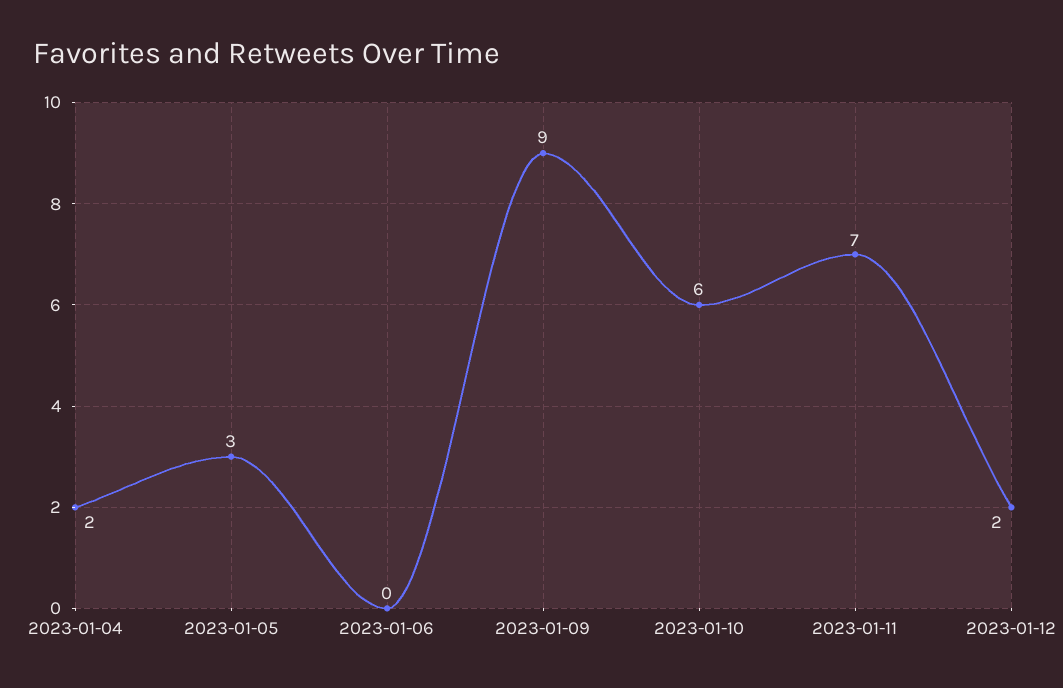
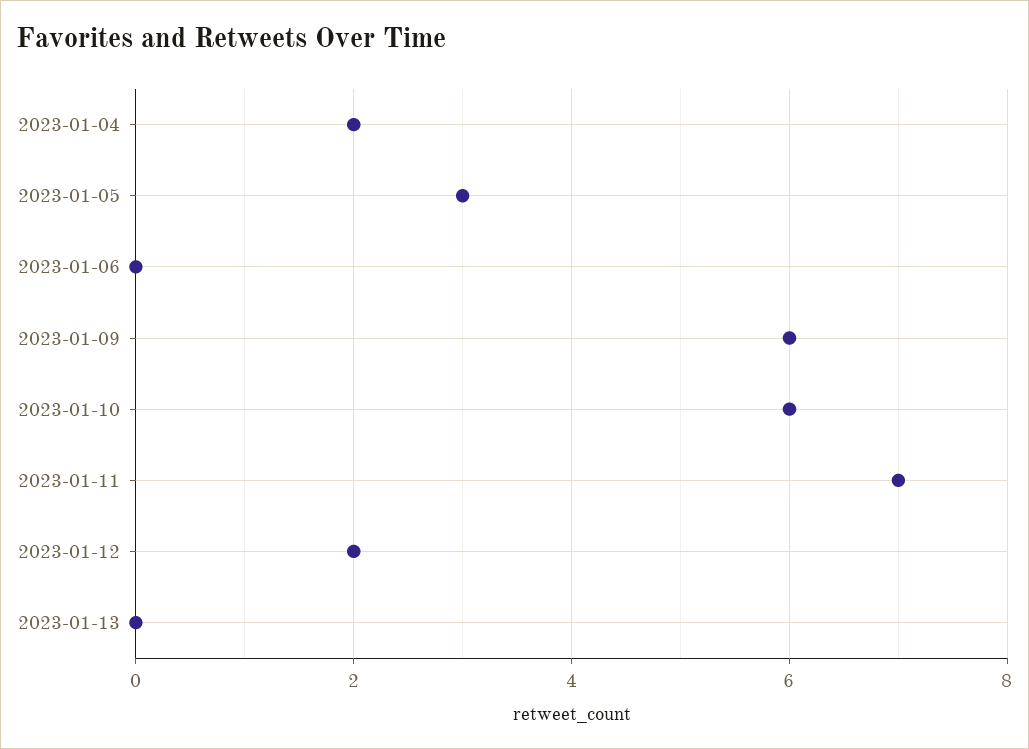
2023-01-09: 9 -> 6
2023-01-13: none -> 0

